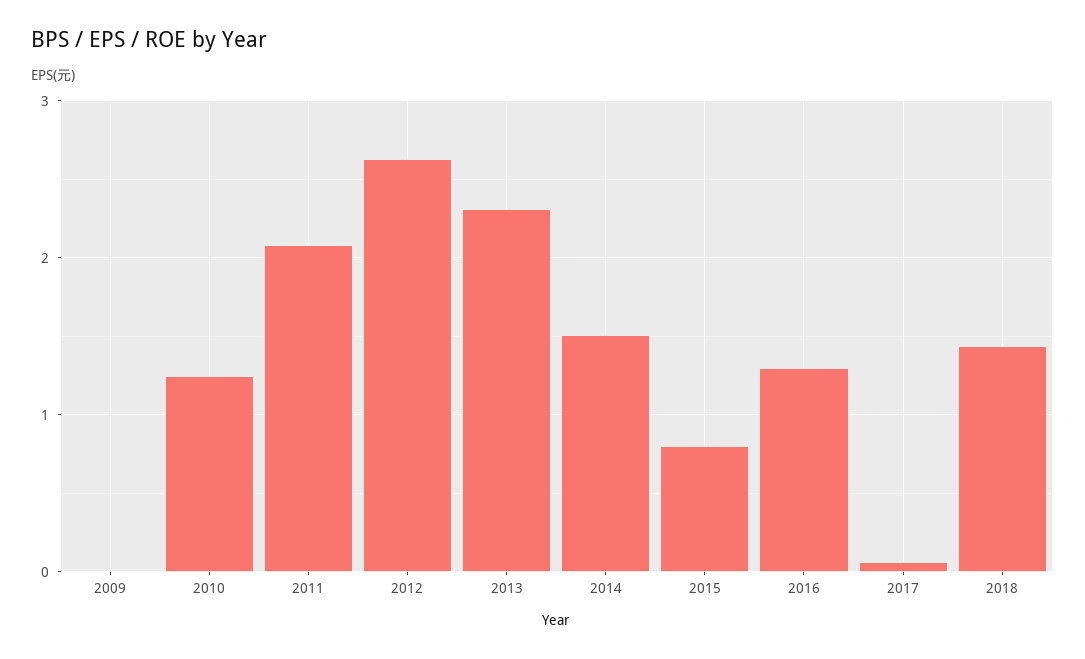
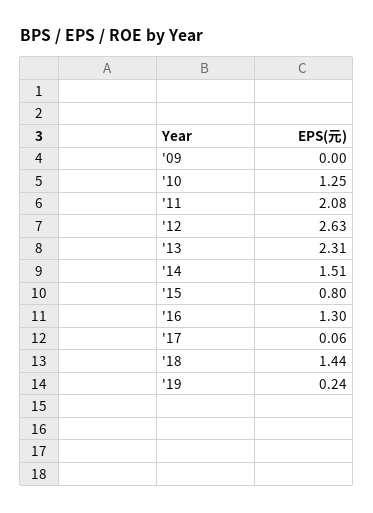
'19: none -> 0.24

